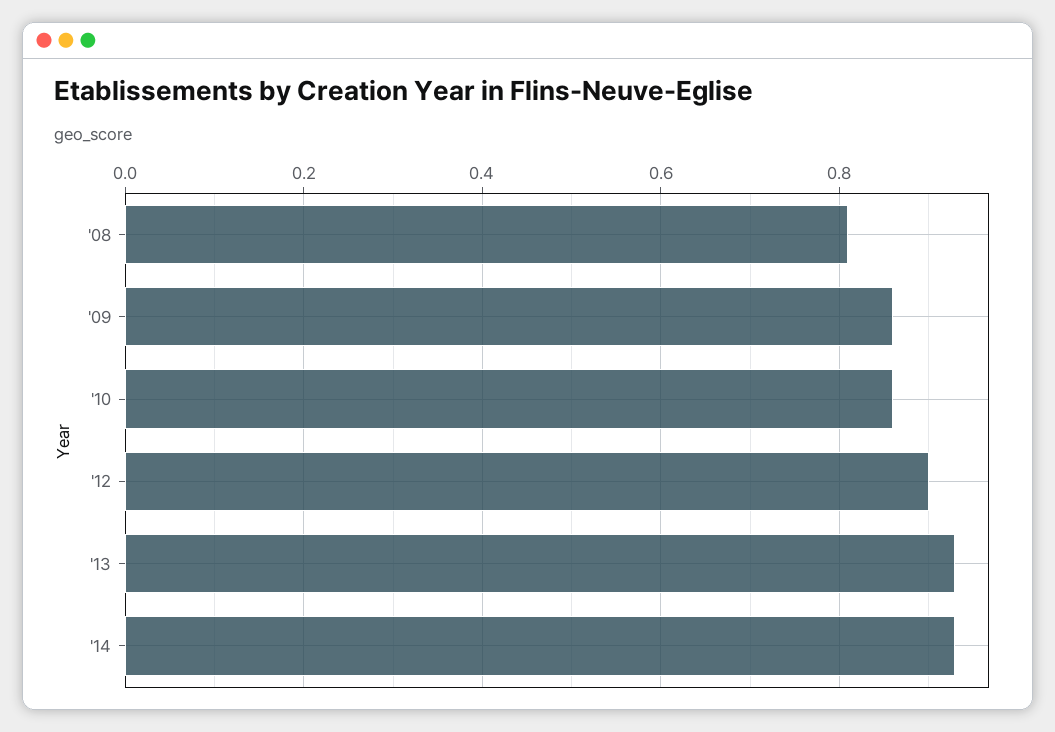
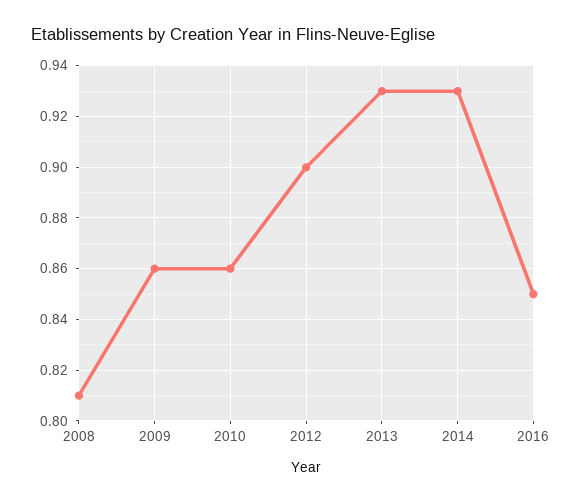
2016: none -> 0.85

